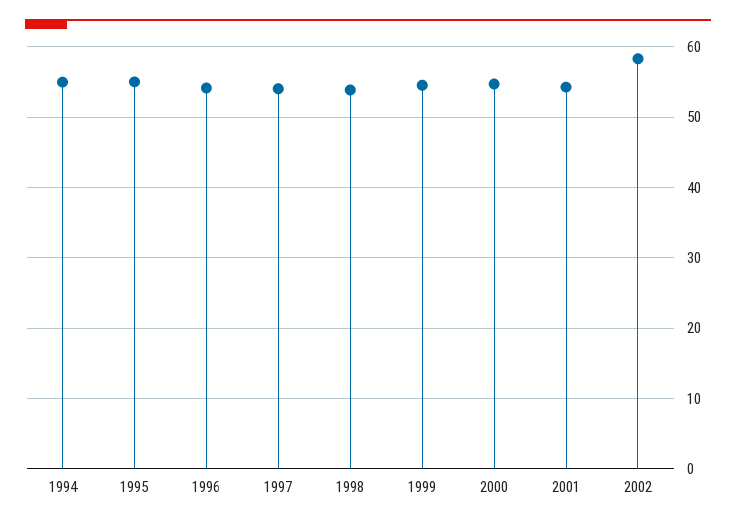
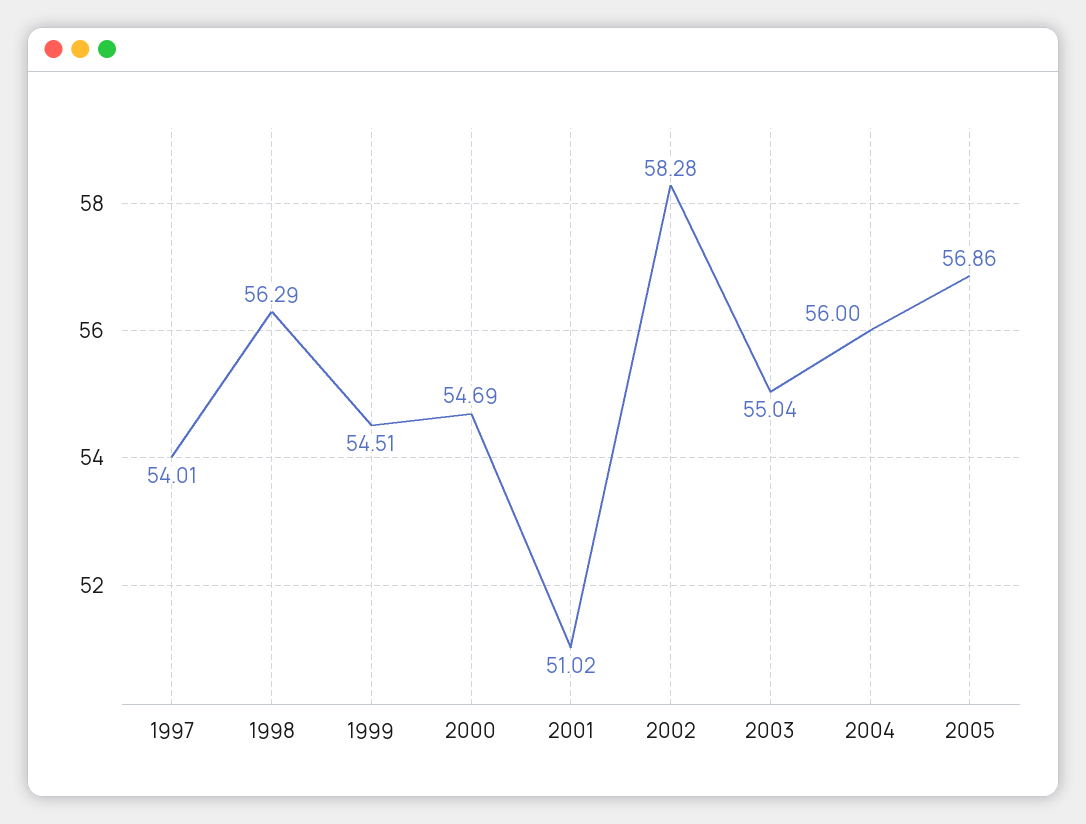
1994: 55 -> none
1995: 55 -> none
1996: 54 -> none
1998: 54 -> 56.29
2001: 54 -> 51.02
2003: none -> 55.04
2004: none -> 56
2005: none -> 56.86

